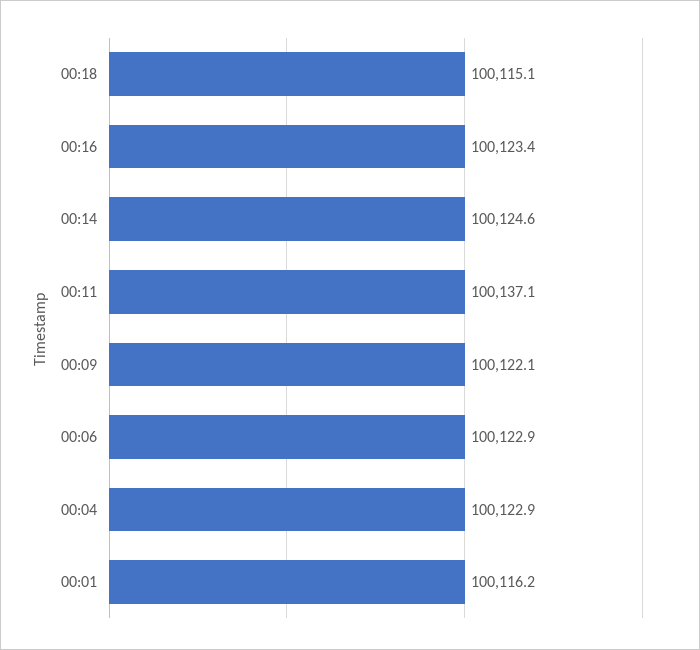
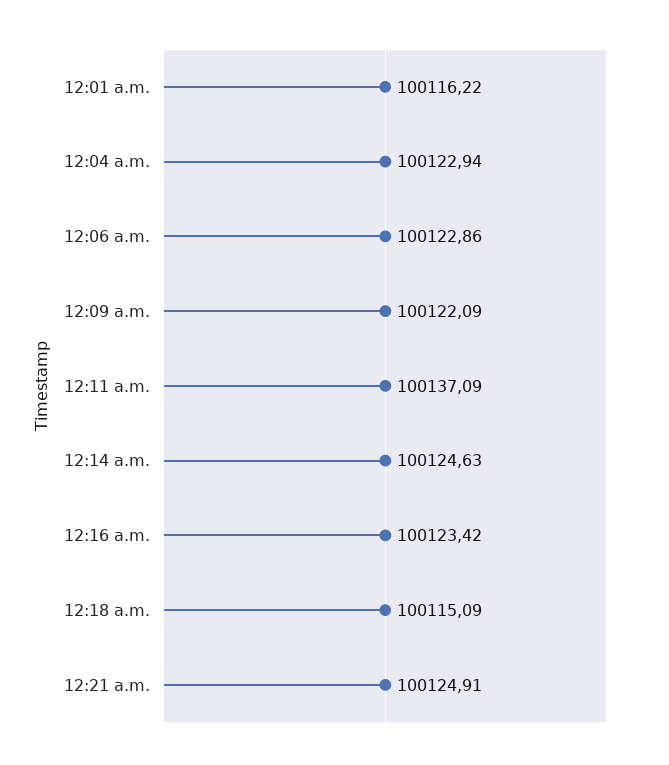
12:21 a.m.: none -> 100124.91

